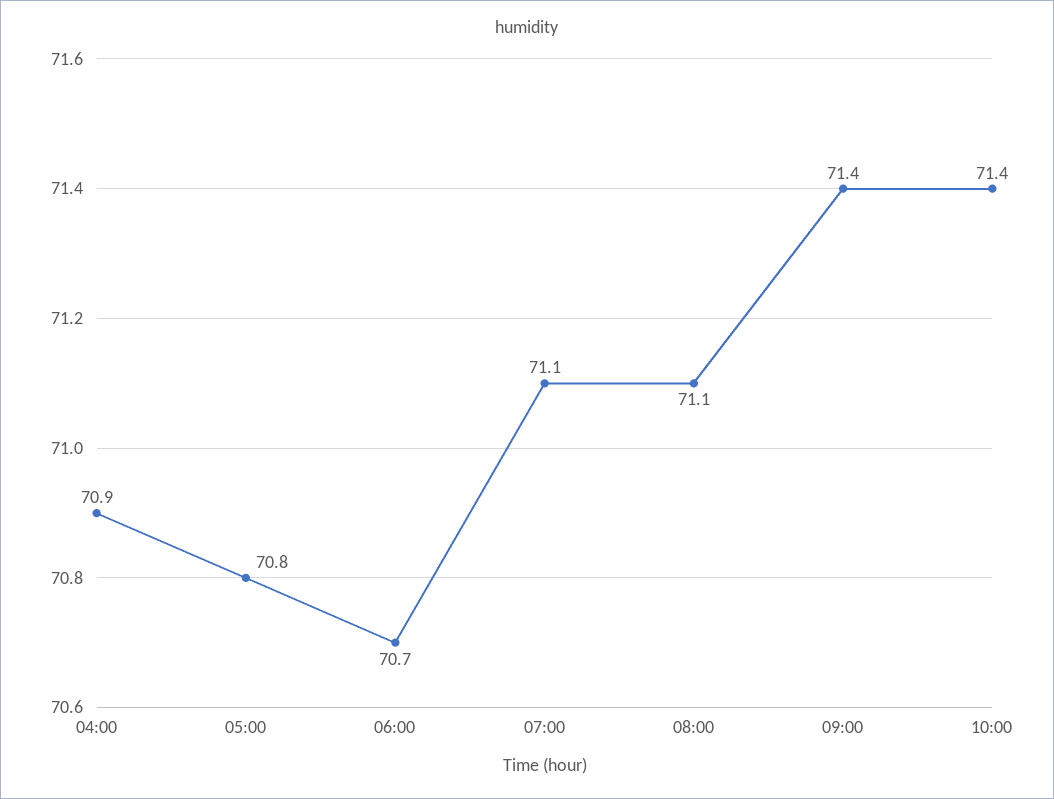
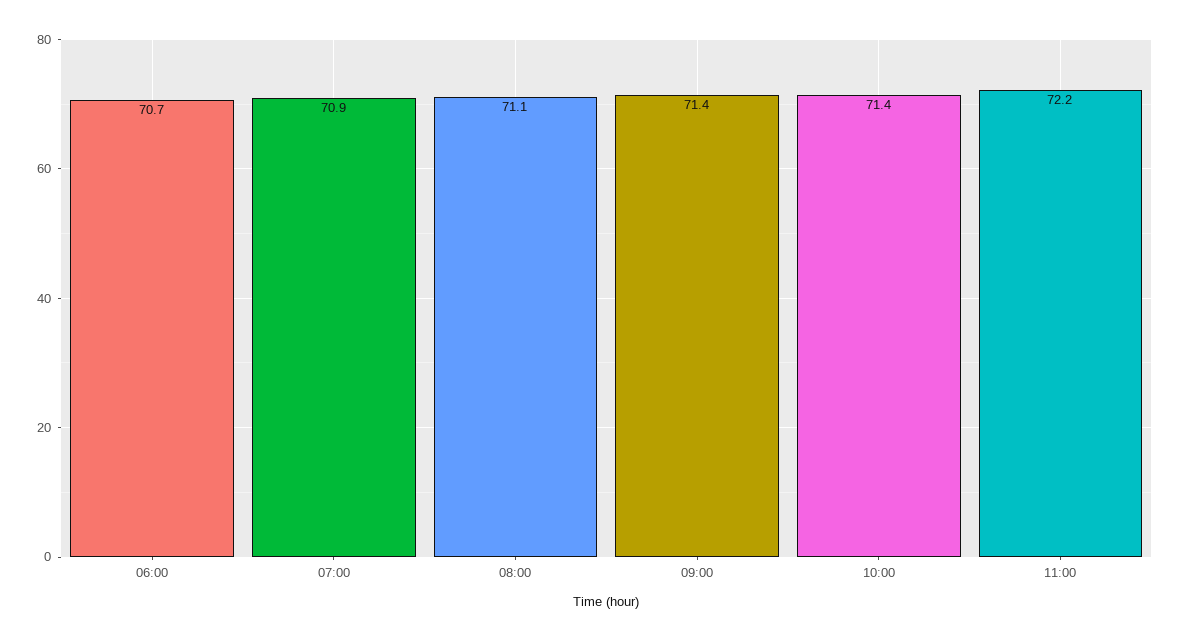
04:00: 70.9 -> none
05:00: 70.8 -> none
07:00: 71.1 -> 70.9
11:00: none -> 72.2

